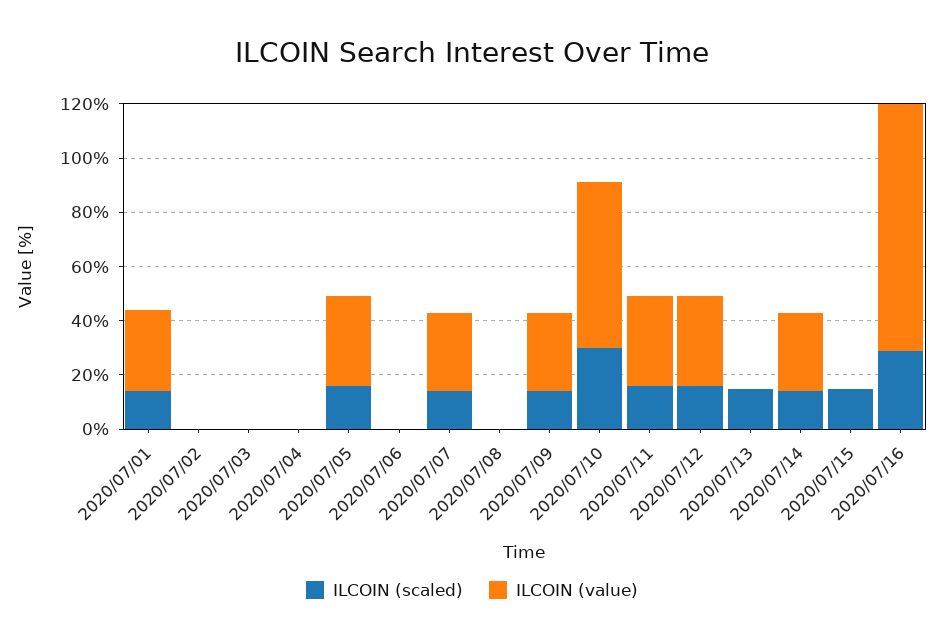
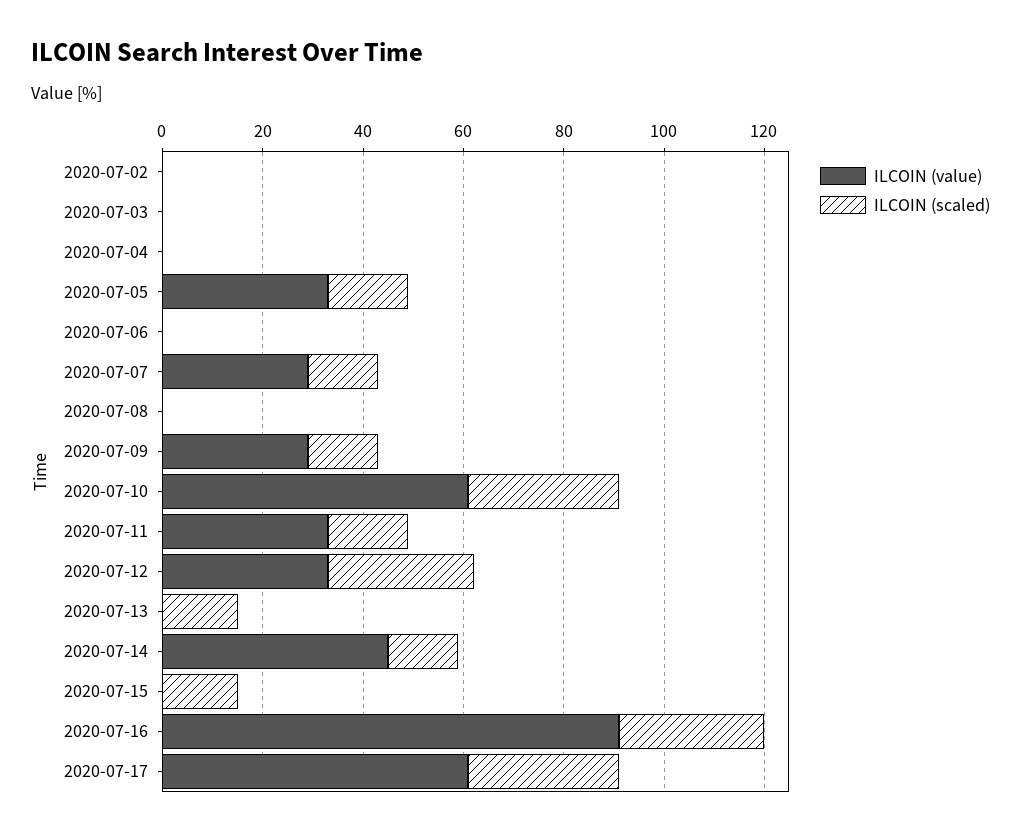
ILCOIN (scaled), 2020/07/01: 15 -> none
ILCOIN (value), 2020/07/01: 30 -> none
ILCOIN (scaled), 2020/07/12: 15 -> 30
ILCOIN (value), 2020/07/14: 30 -> 45
ILCOIN (value), 2020-07-17: none -> 60
ILCOIN (scaled), 2020-07-17: none -> 30

